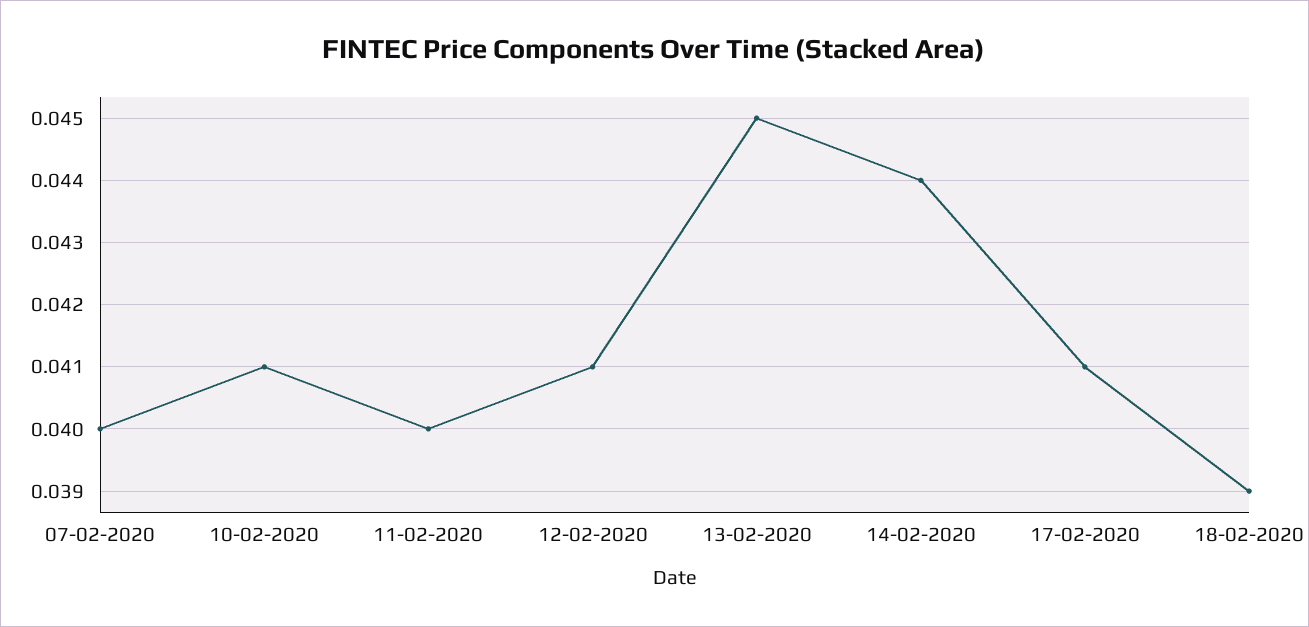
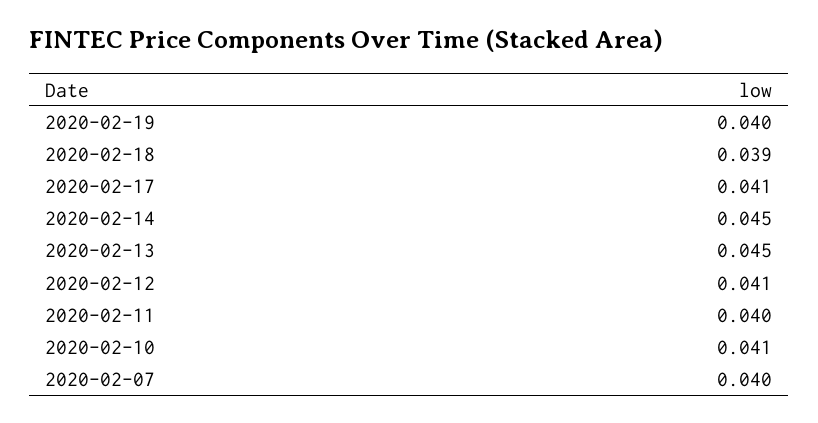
14-02-2020: 0.044 -> 0.045
2020-02-19: none -> 0.04

